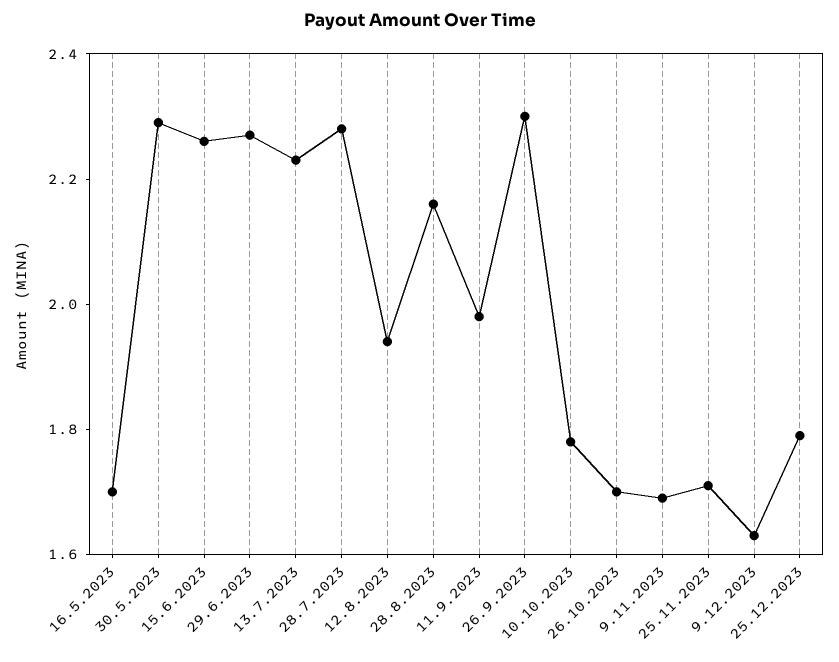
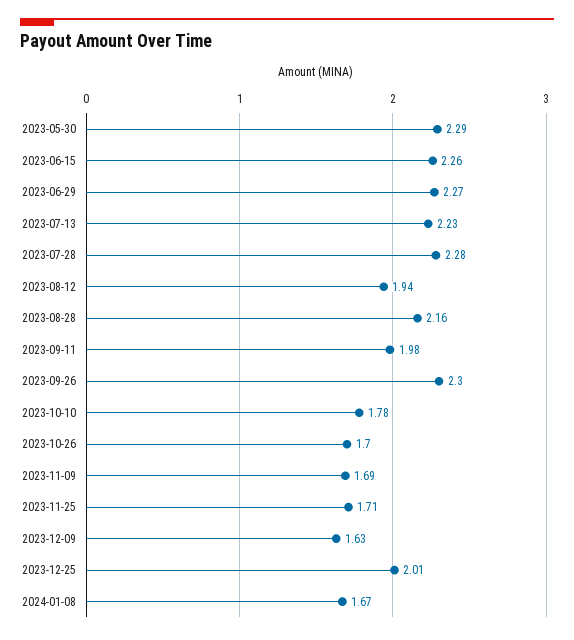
16.5.2023: 1.7 -> none
25.12.2023: 1.8 -> 2.01
2024-01-08: none -> 1.67

